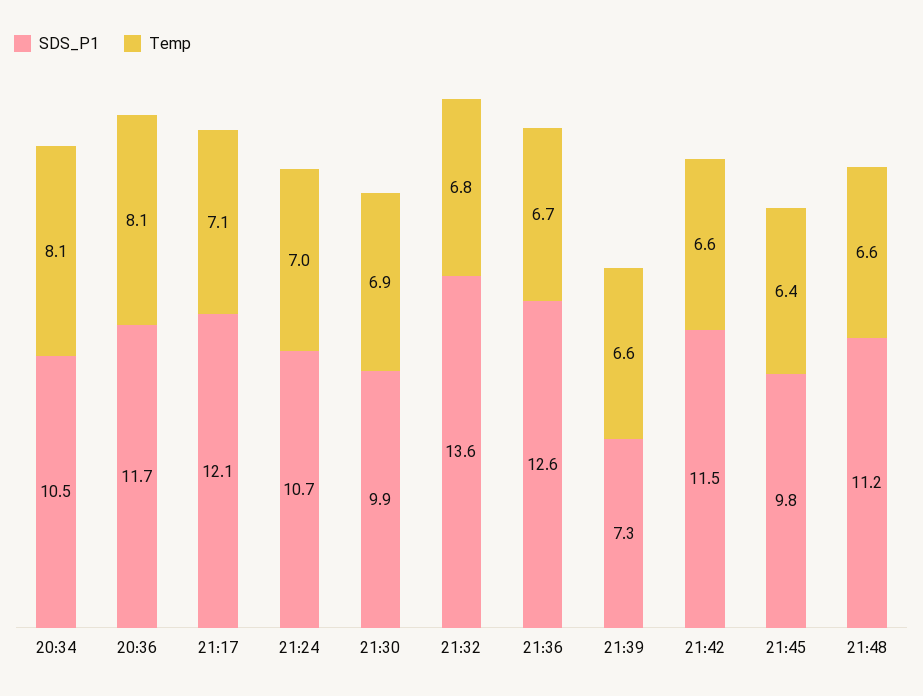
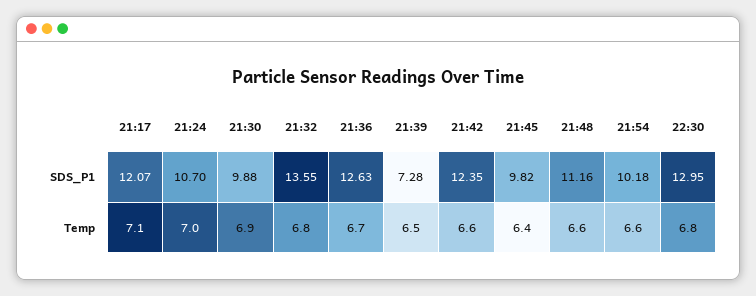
SDS_P1, 20:34: 10.5 -> none
Temp, 20:34: 8.1 -> none
SDS_P1, 20:36: 11.7 -> none
Temp, 20:36: 8.1 -> none
Temp, 21:39: 6.6 -> 6.5
SDS_P1, 21:42: 11.5 -> 12.35
SDS_P1, 21:54: none -> 10.18
SDS_P1, 22:30: none -> 12.95
Temp, 21:54: none -> 6.6
Temp, 22:30: none -> 6.8

